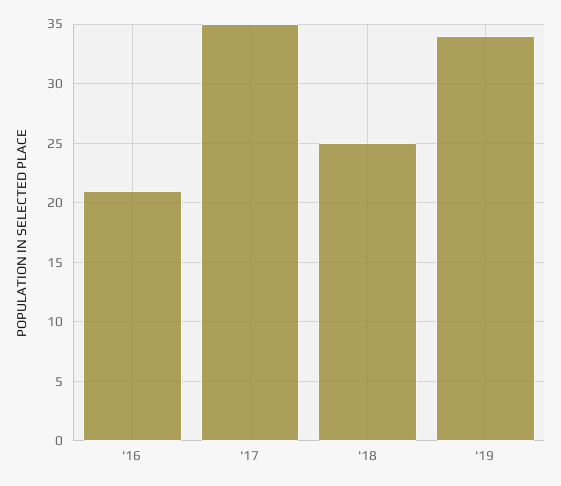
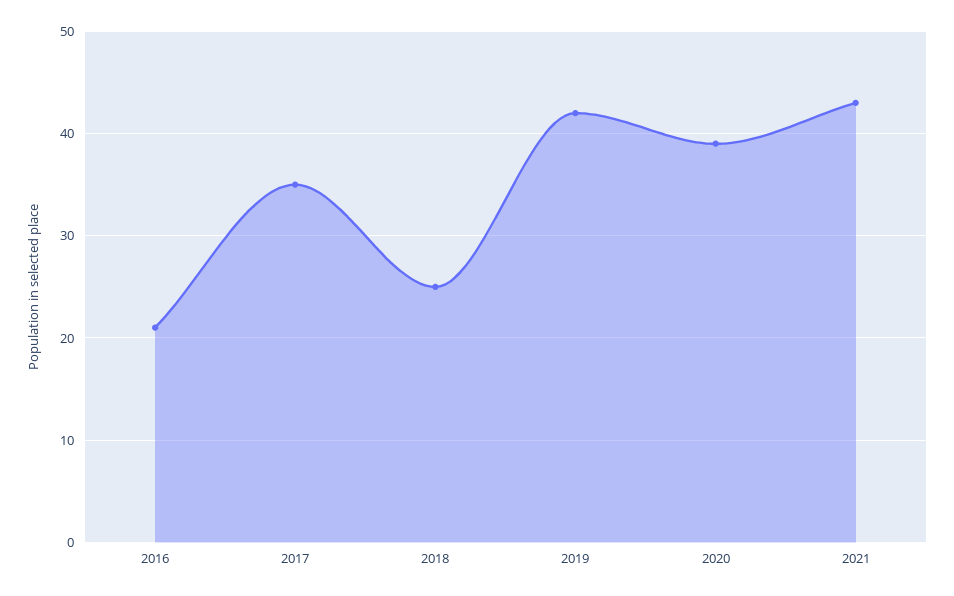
'19: 34 -> 42
2020: none -> 39
2021: none -> 43

